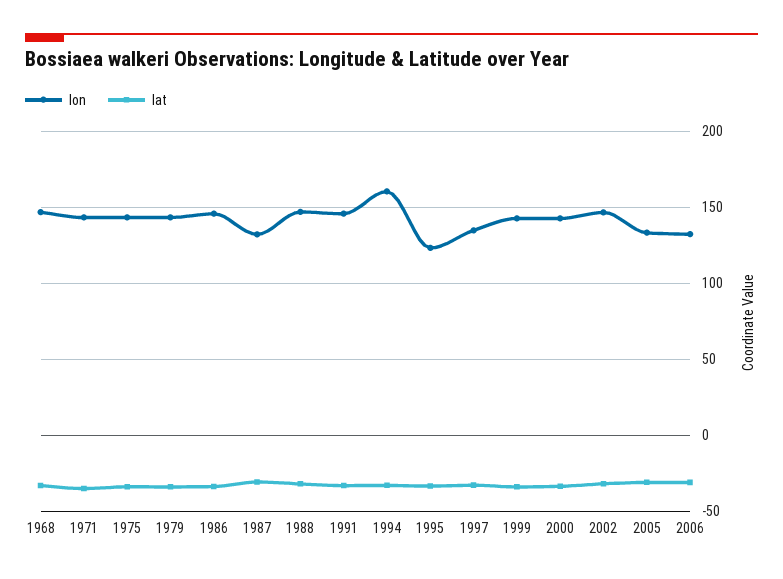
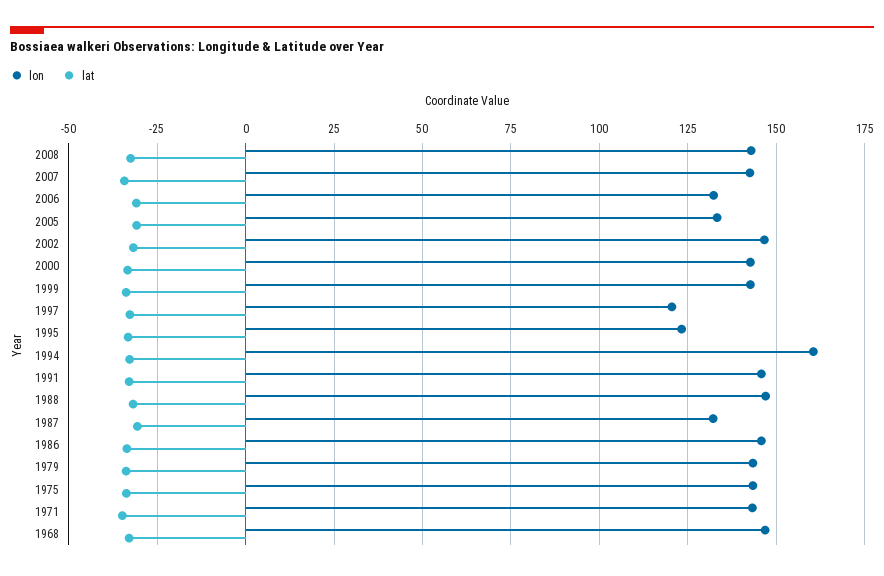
lon, 1997: 135 -> 120
lon, 2008: none -> 142.5
lat, 2008: none -> -32.5
lon, 2007: none -> 142.5
lat, 2007: none -> -35

